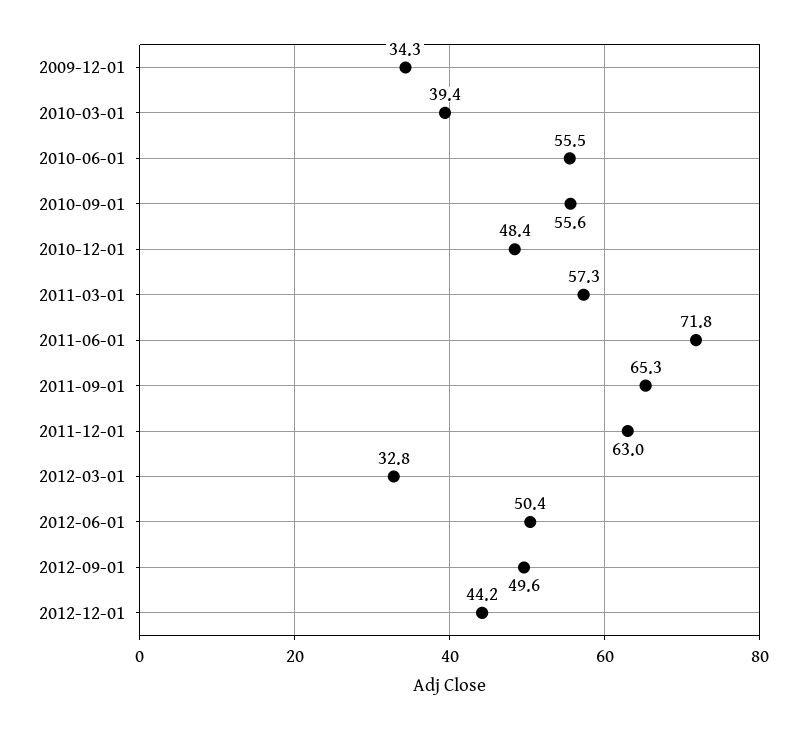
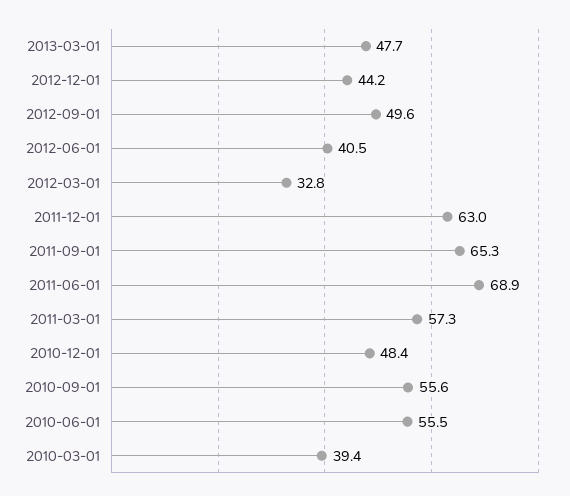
2009-12-01: 34.3 -> none
2011-06-01: 71.8 -> 68.9
2012-06-01: 50.4 -> 40.5
2013-03-01: none -> 47.7

